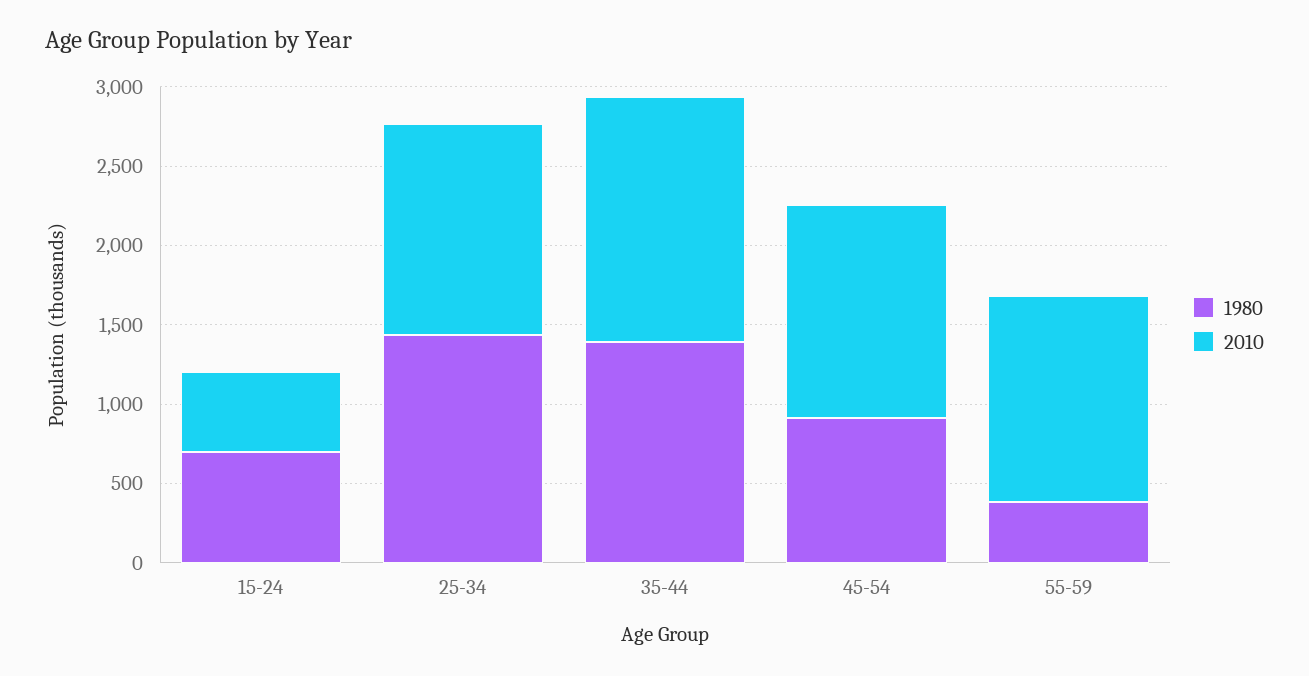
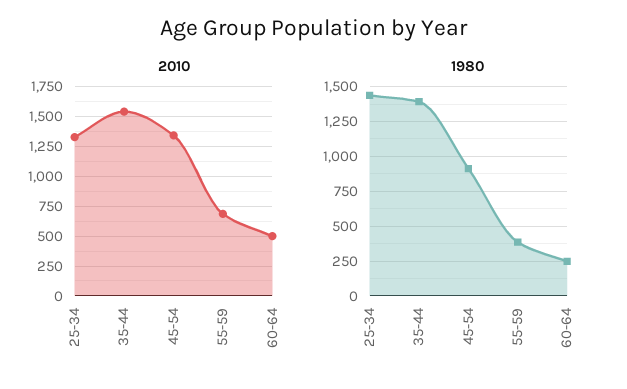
1980, 15-24: 700 -> none
2010, 15-24: 500 -> none
2010, 55-59: 1300 -> 750
2010, 60-64: none -> 500
1980, 60-64: none -> 250

